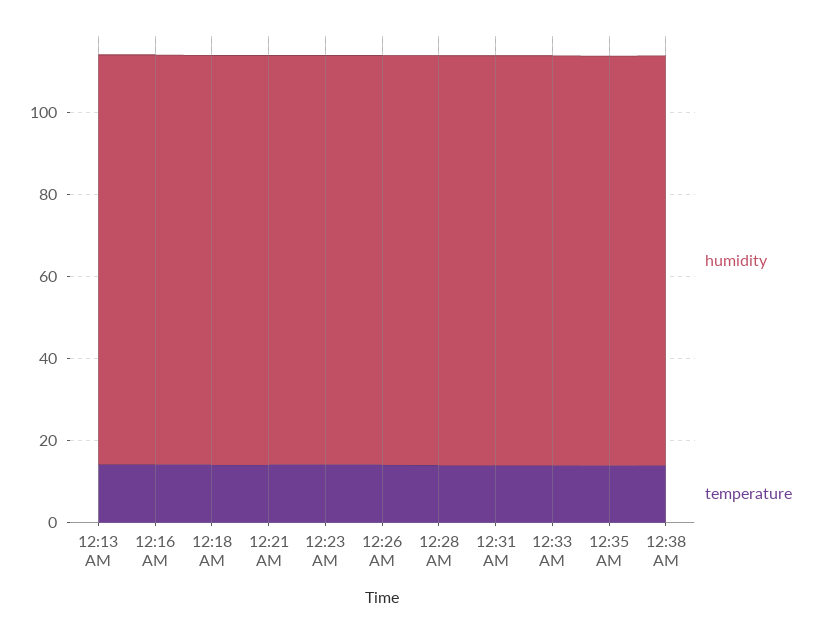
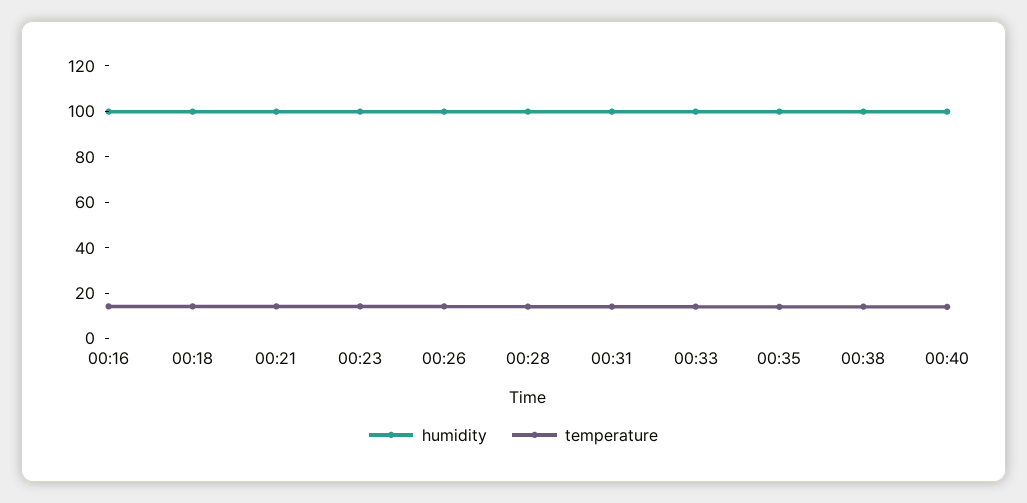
humidity, 12:13 AM: 100 -> none
temperature, 12:13 AM: 15 -> none
humidity, 00:40: none -> 100
temperature, 00:40: none -> 15

